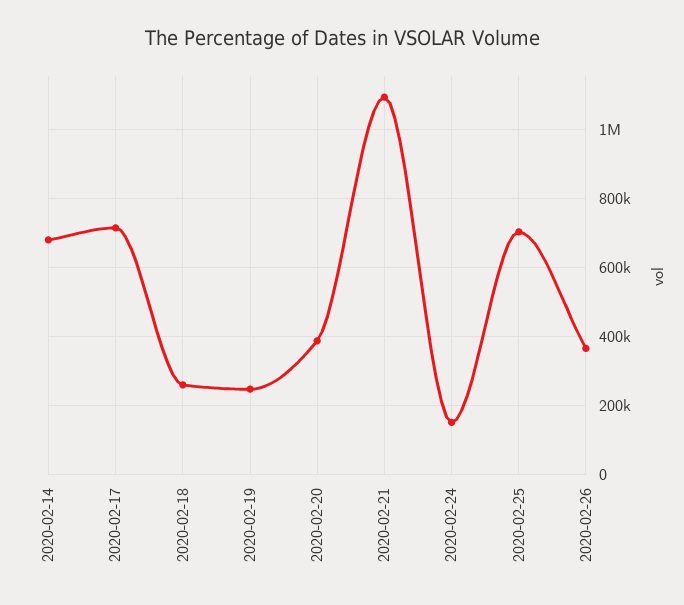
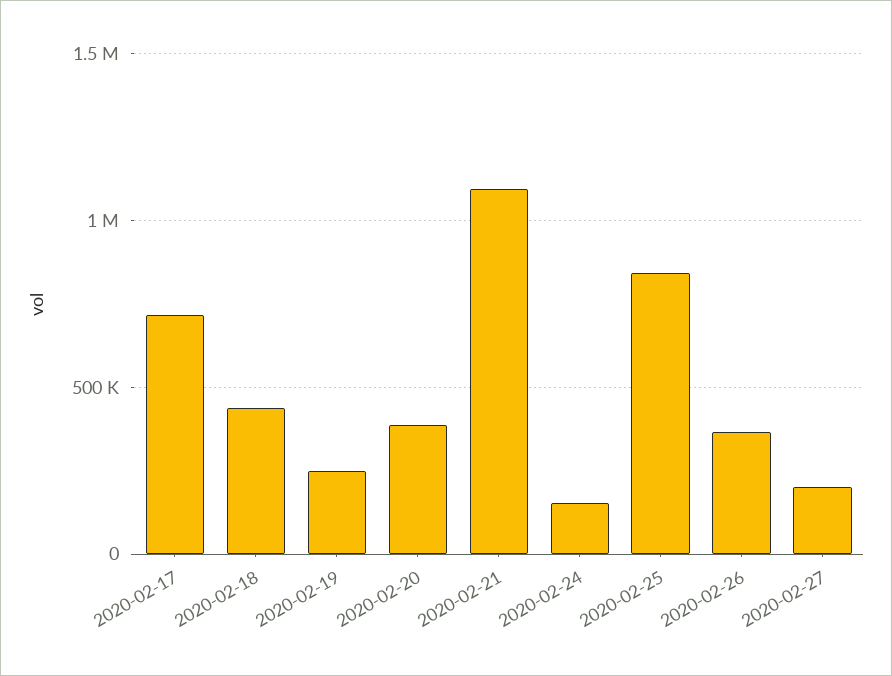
2020-02-14: 680000 -> none
2020-02-18: 260000 -> 450000
2020-02-25: 700000 -> 850000
2020-02-27: none -> 200000

